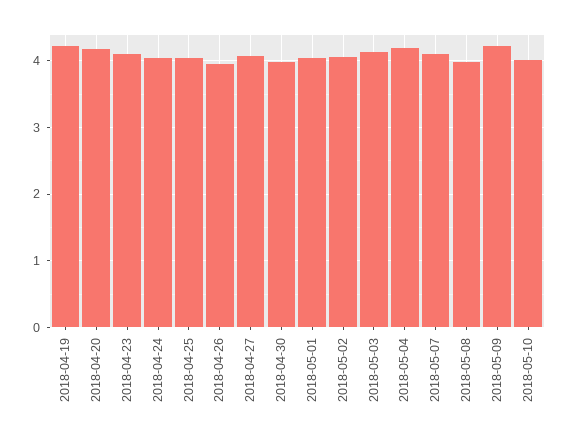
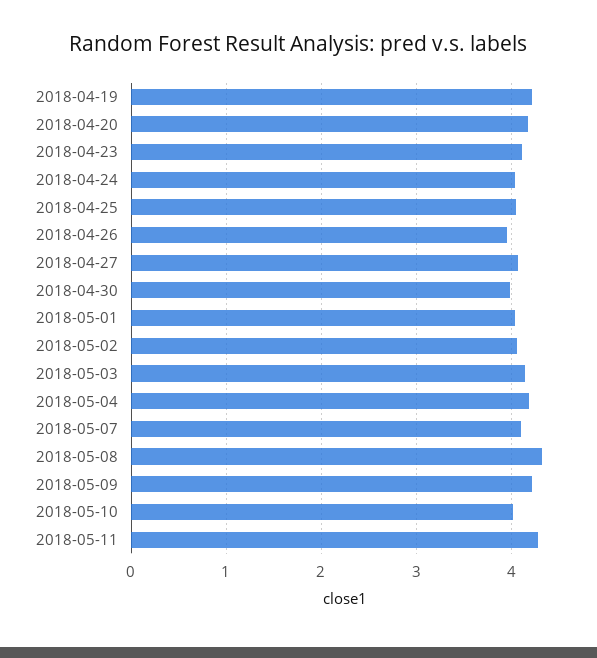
2018-05-08: 4 -> 4.3
2018-05-11: none -> 4.3

